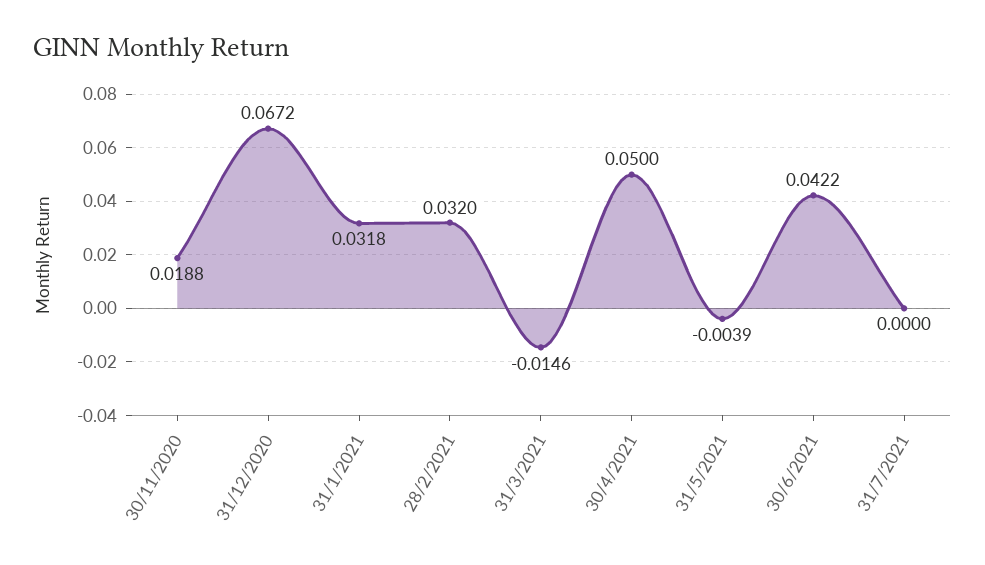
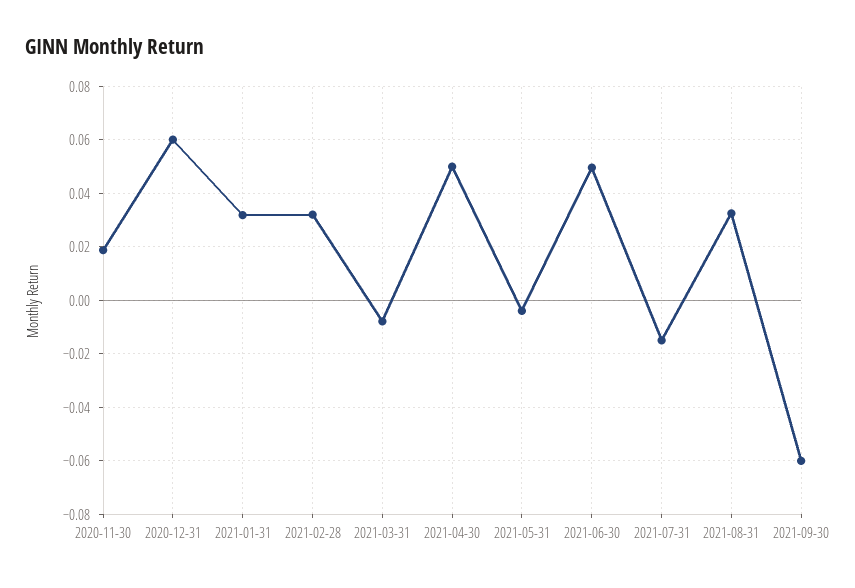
31/12/2020: 0.0672 -> 0.06
31/3/2021: -0.0146 -> -0.0075
30/6/2021: 0.0422 -> 0.05
31/7/2021: 0 -> -0.015
2021-08-31: none -> 0.0325
2021-09-30: none -> -0.06

